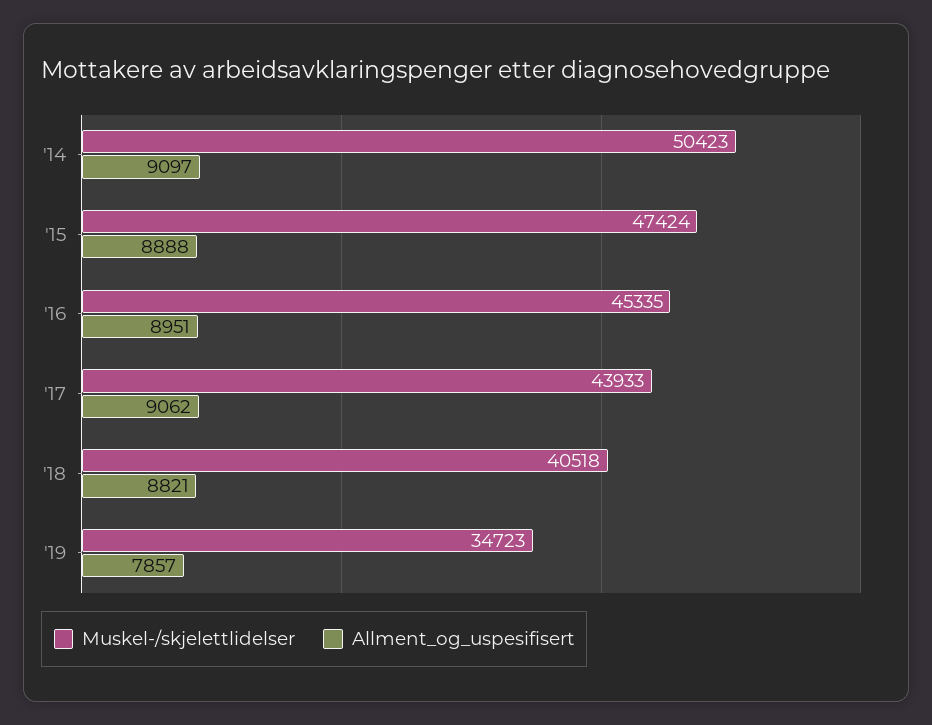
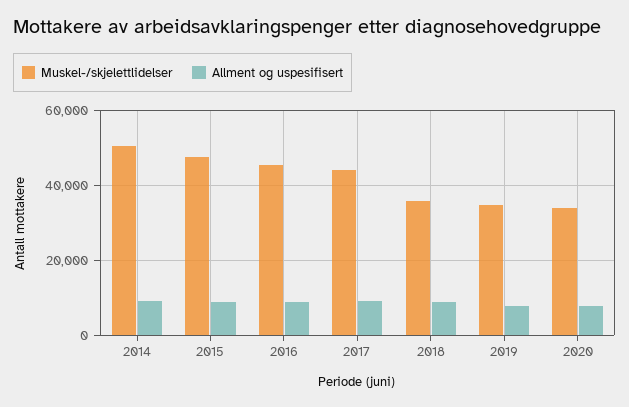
Muskel-/skjelettlidelser, '18: 40518 -> 36000
Muskel-/skjelettlidelser, 2020: none -> 34000
Allment_og_uspesifisert, 2020: none -> 8000

